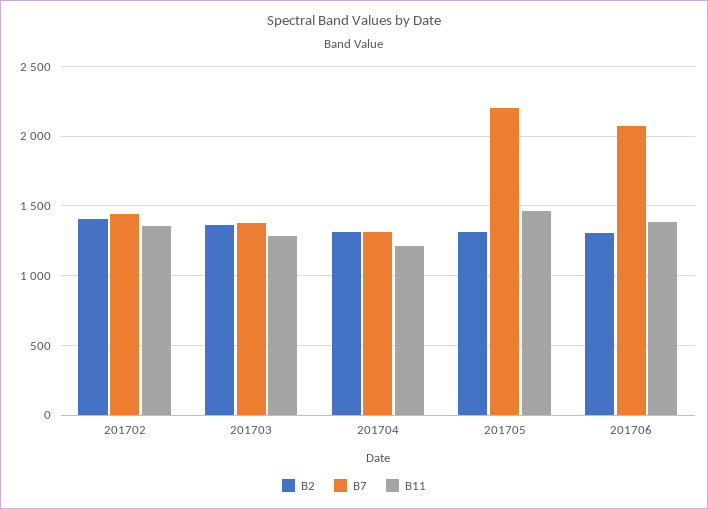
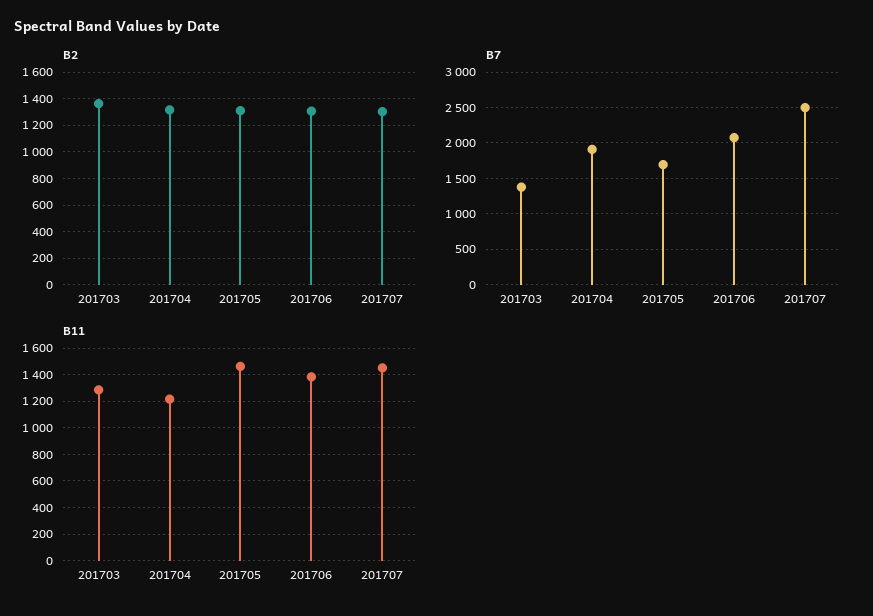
B2, 201702: 1400 -> none
B7, 201702: 1450 -> none
B11, 201702: 1350 -> none
B7, 201704: 1300 -> 1900
B7, 201705: 2200 -> 1700
B2, 201707: none -> 1300
B7, 201707: none -> 2500
B11, 201707: none -> 1450

